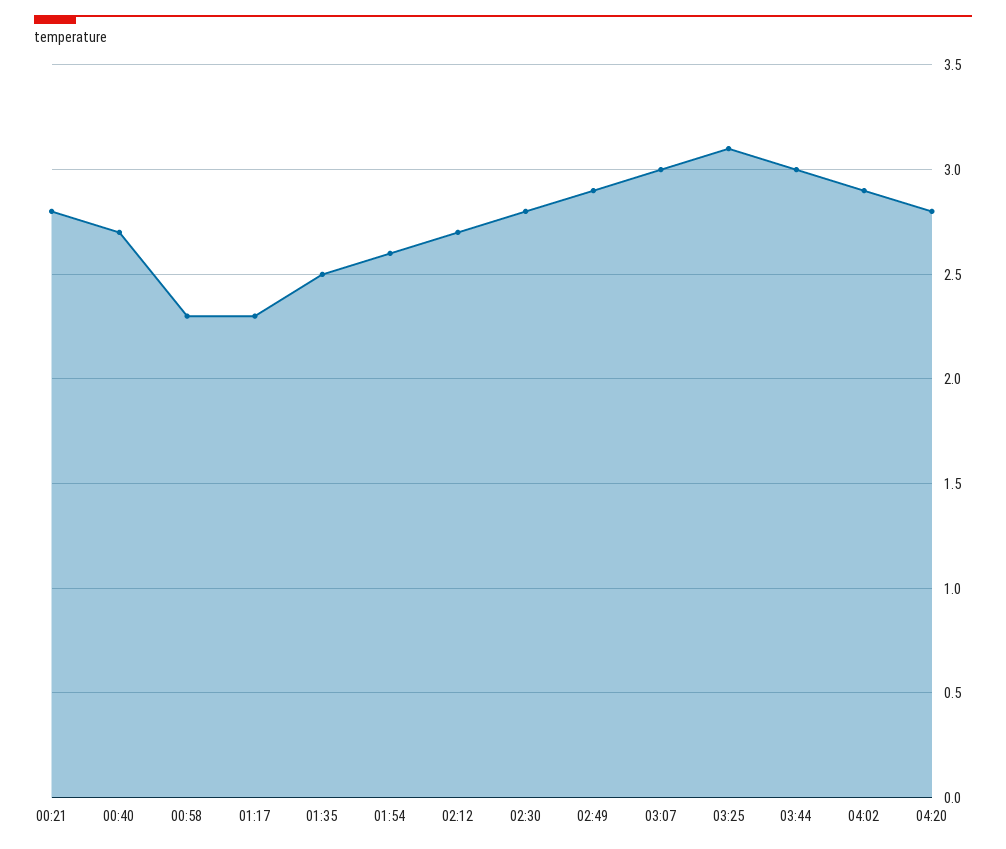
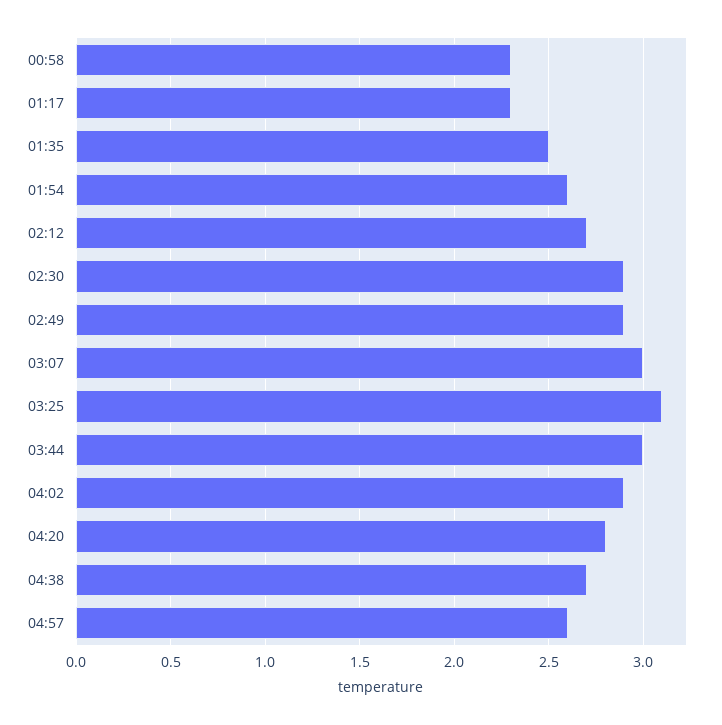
00:21: 2.8 -> none
00:40: 2.7 -> none
02:30: 2.8 -> 2.9
04:38: none -> 2.7
04:57: none -> 2.6

